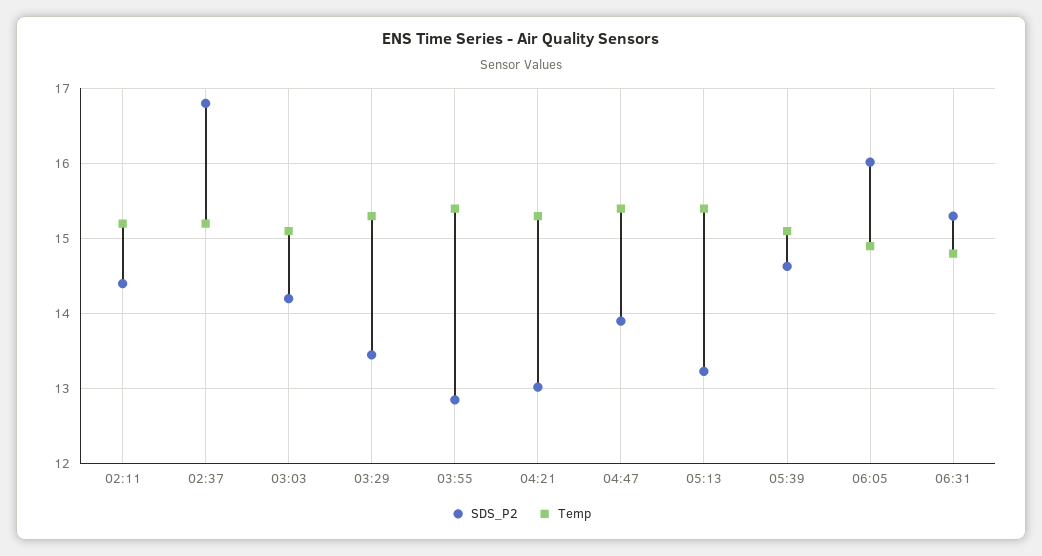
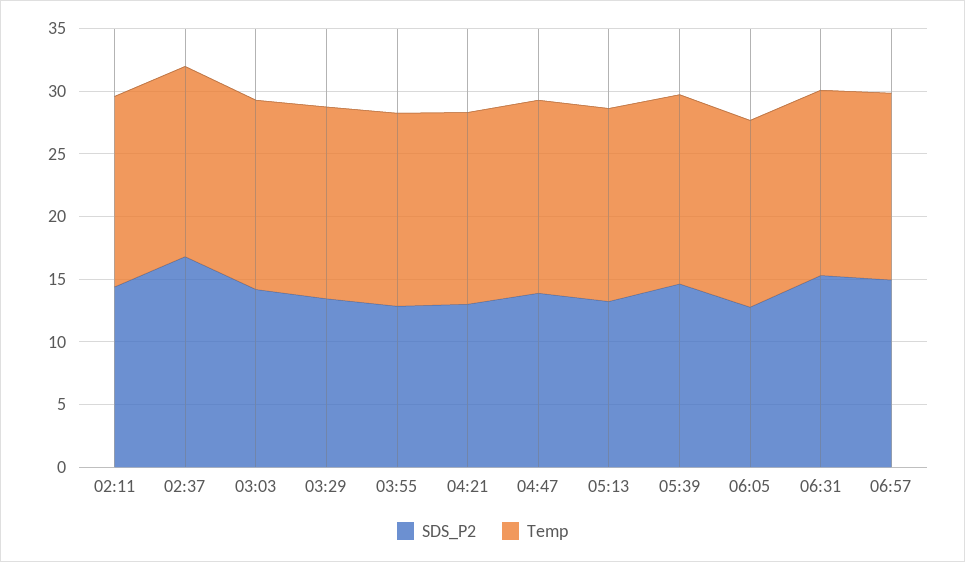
SDS_P2, 06:05: 16 -> 13
SDS_P2, 06:57: none -> 15
Temp, 06:57: none -> 15

